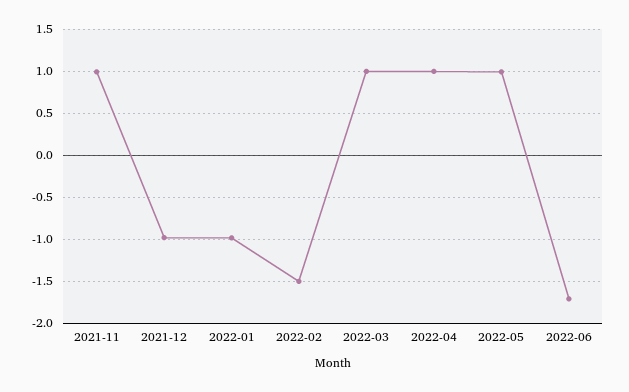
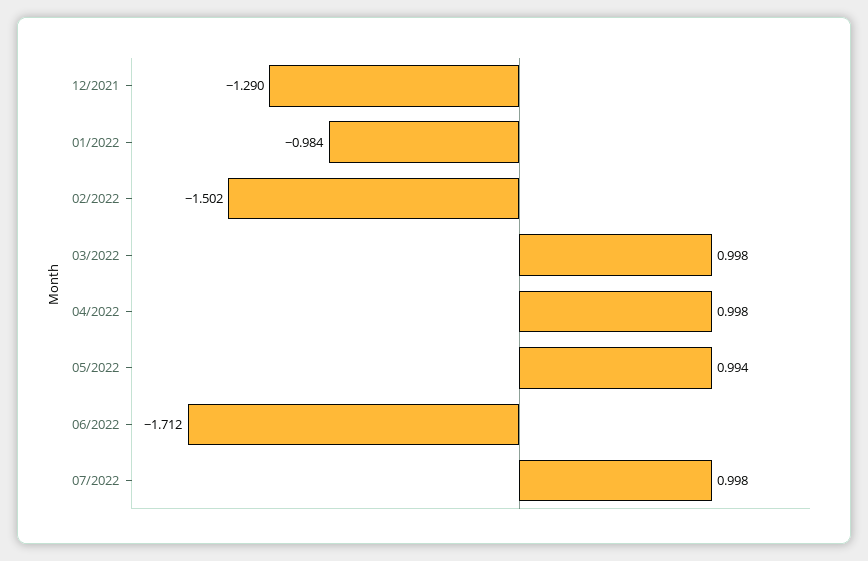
2021-11: 1 -> none
2021-12: -1 -> -1.29
07/2022: none -> 0.998

